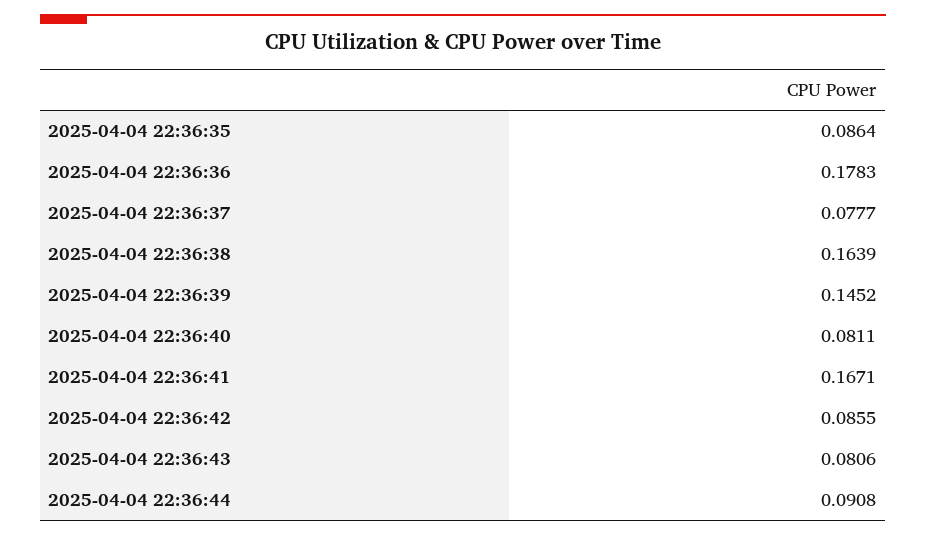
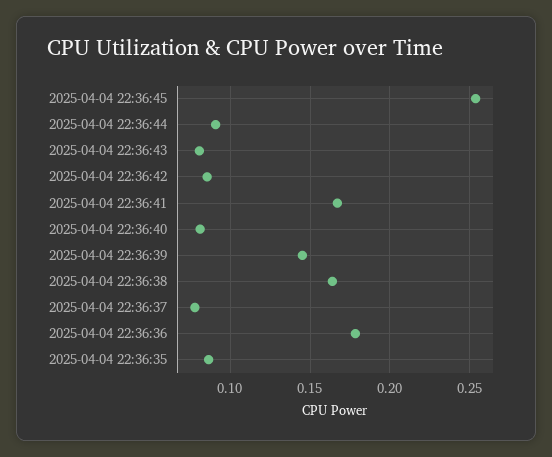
2025-04-04 22:36:45: none -> 0.255

